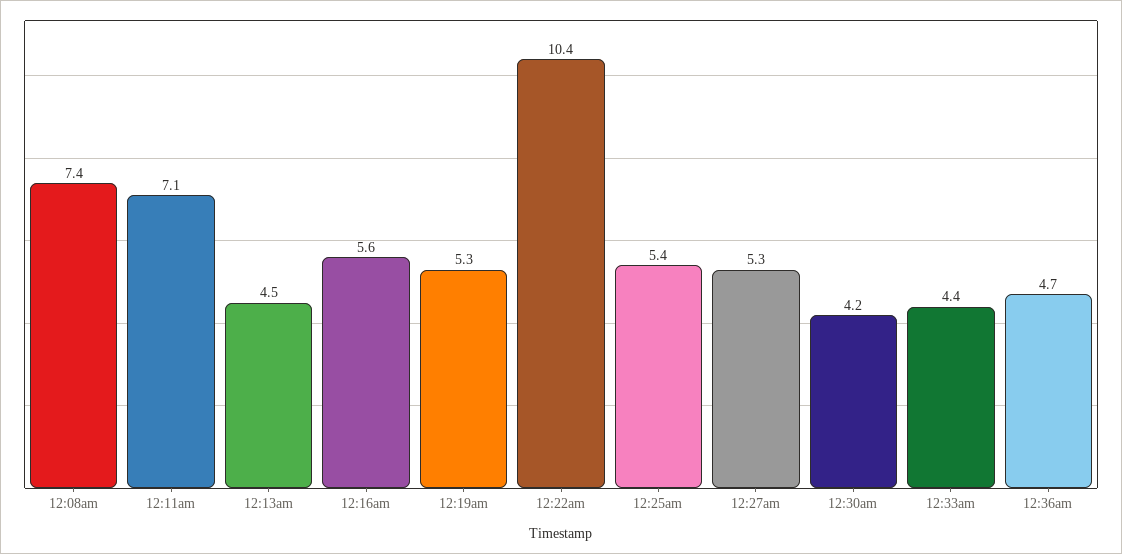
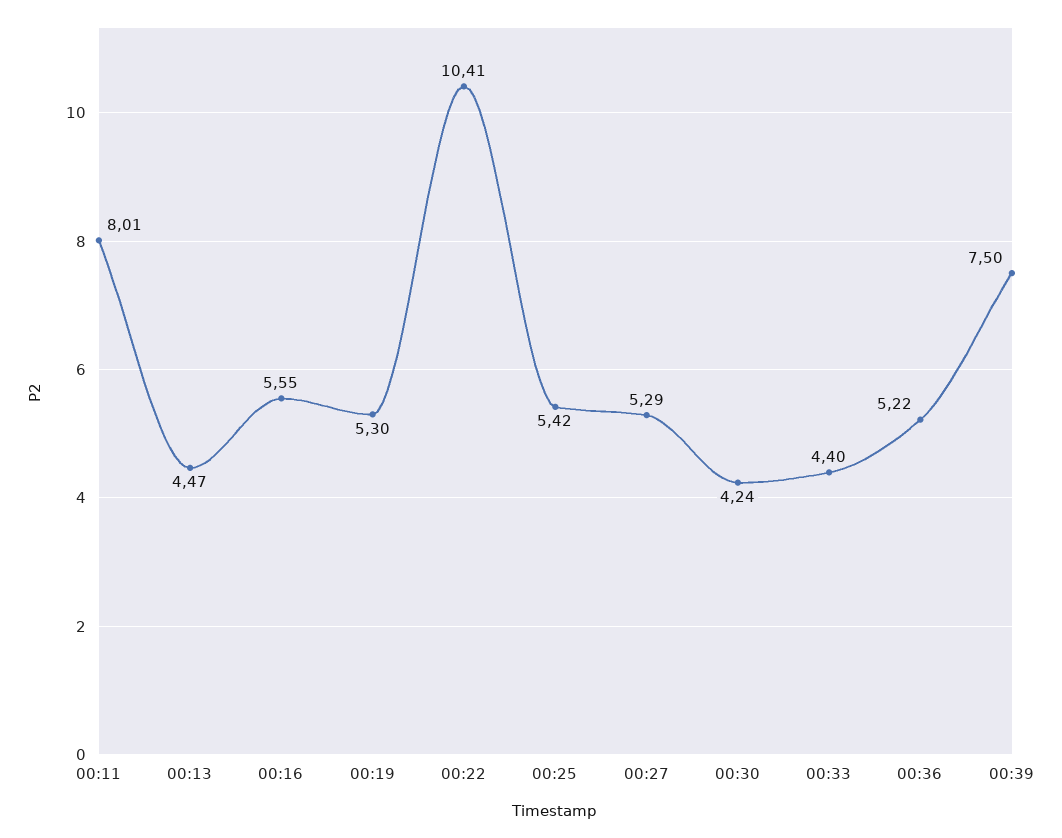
12:08am: 7.4 -> none
12:11am: 7.1 -> 8.01
12:36am: 4.7 -> 5.22
00:39: none -> 7.5

